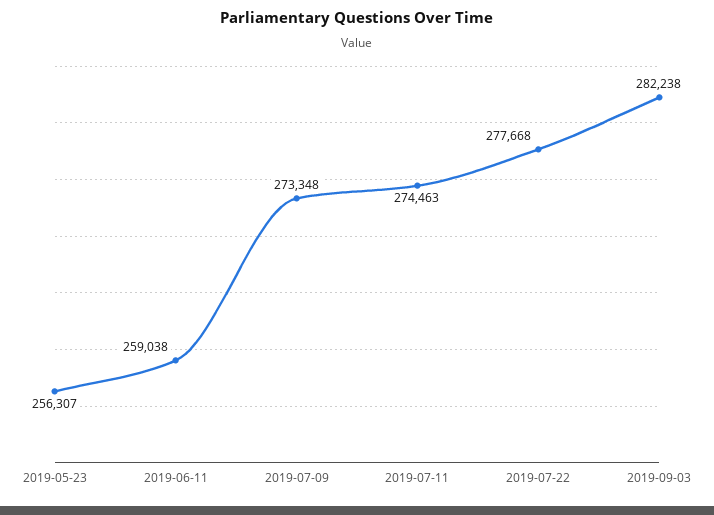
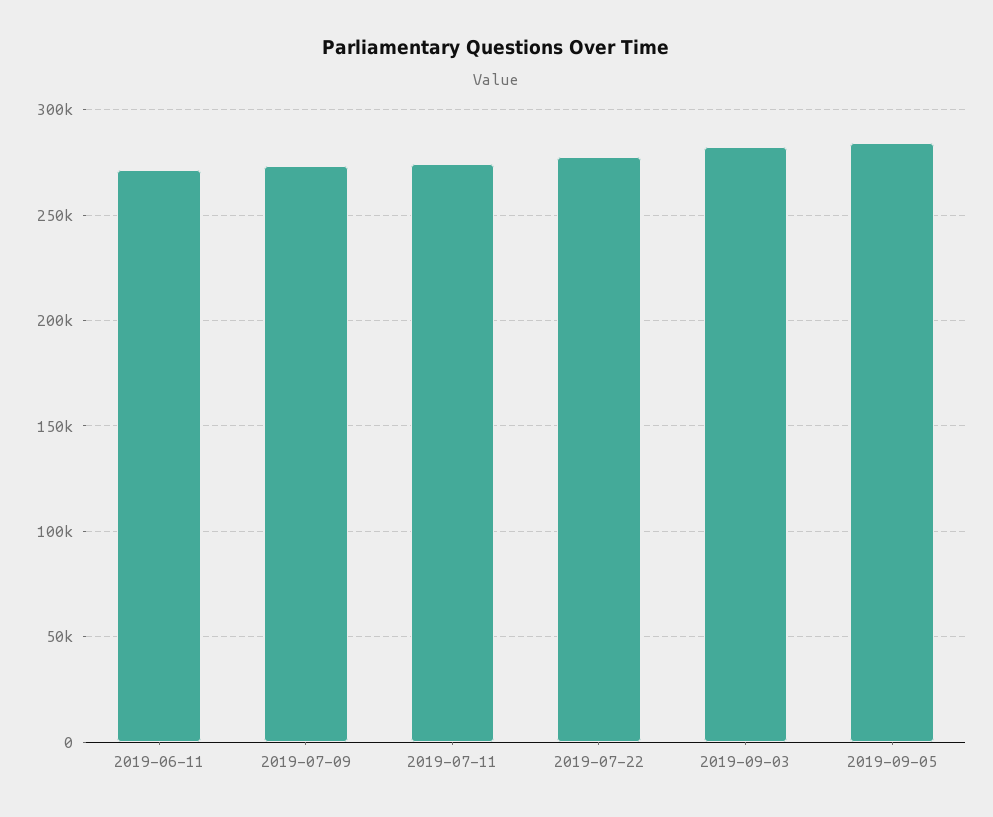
2019-05-23: 256307 -> none
2019-06-11: 259038 -> 270000
2019-09-05: none -> 285000

